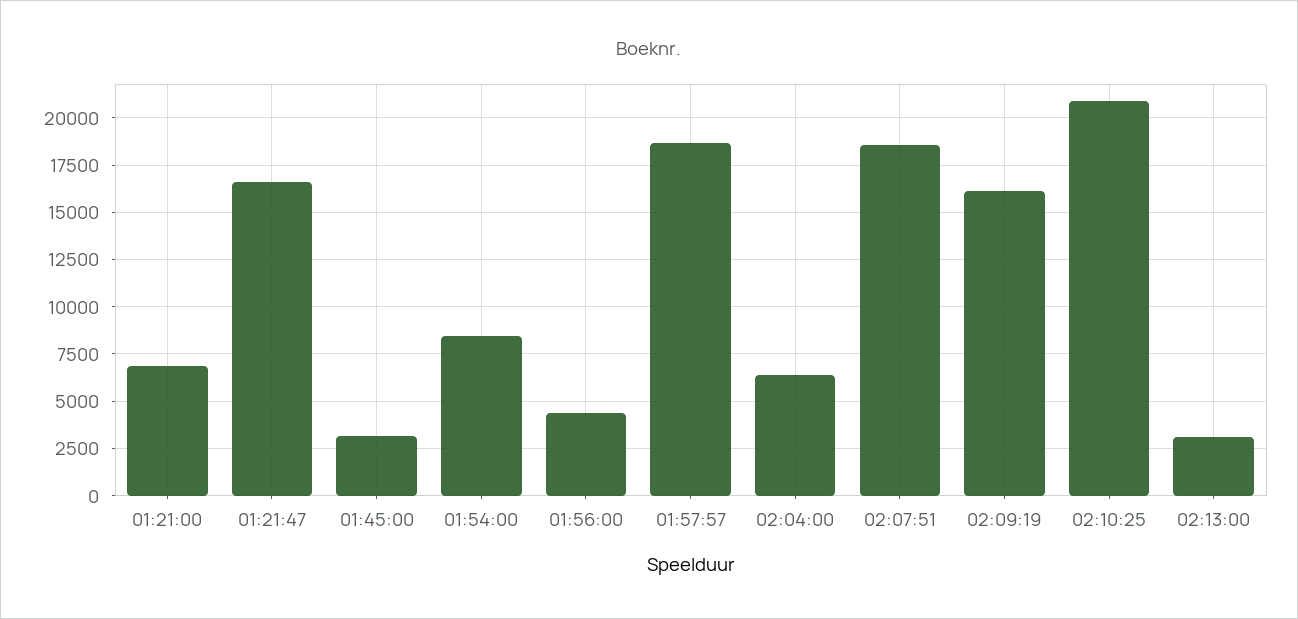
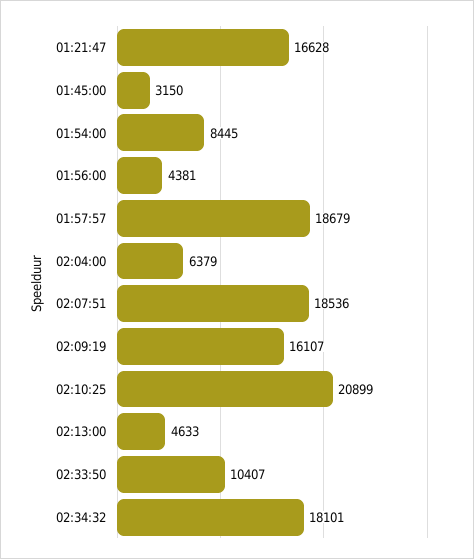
01:21:00: 7000 -> none
02:13:00: 3000 -> 4633
02:33:50: none -> 10407
02:34:32: none -> 18101

